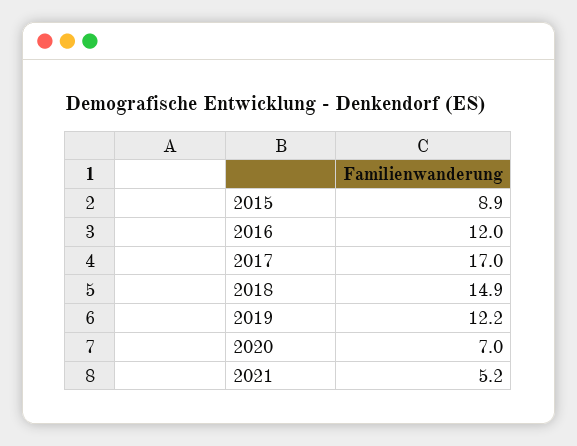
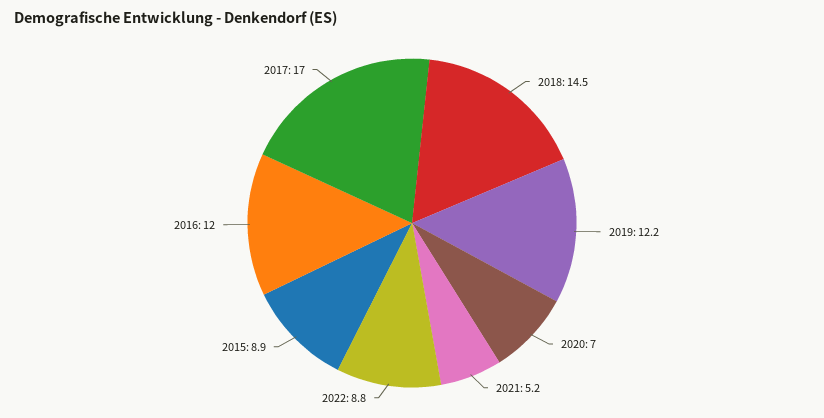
2018: 14.9 -> 14.5
2022: none -> 8.8

